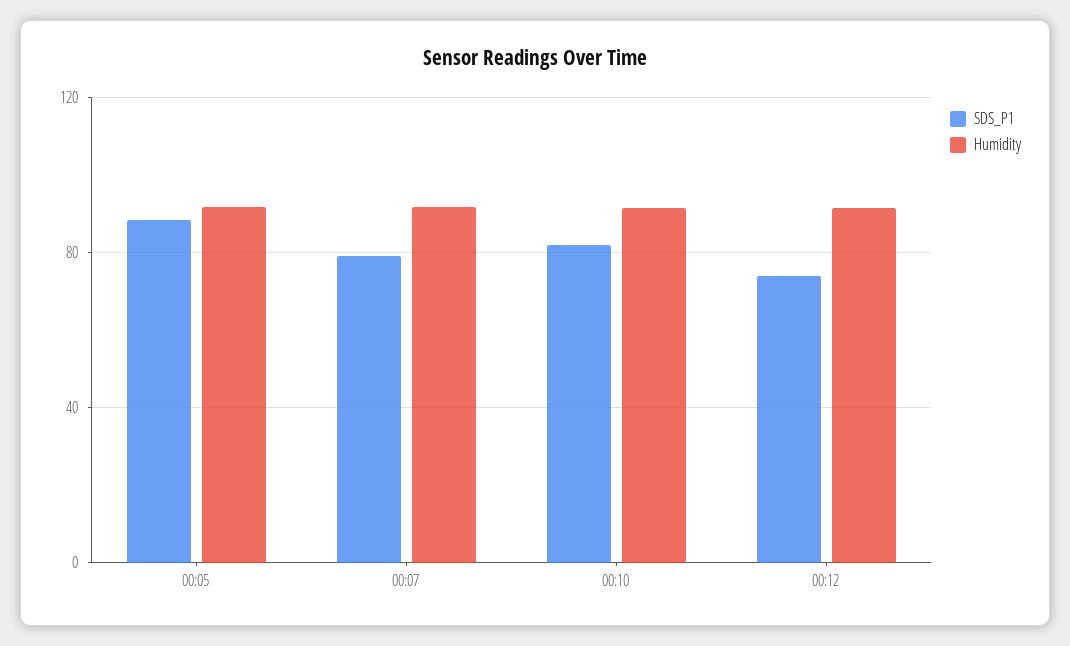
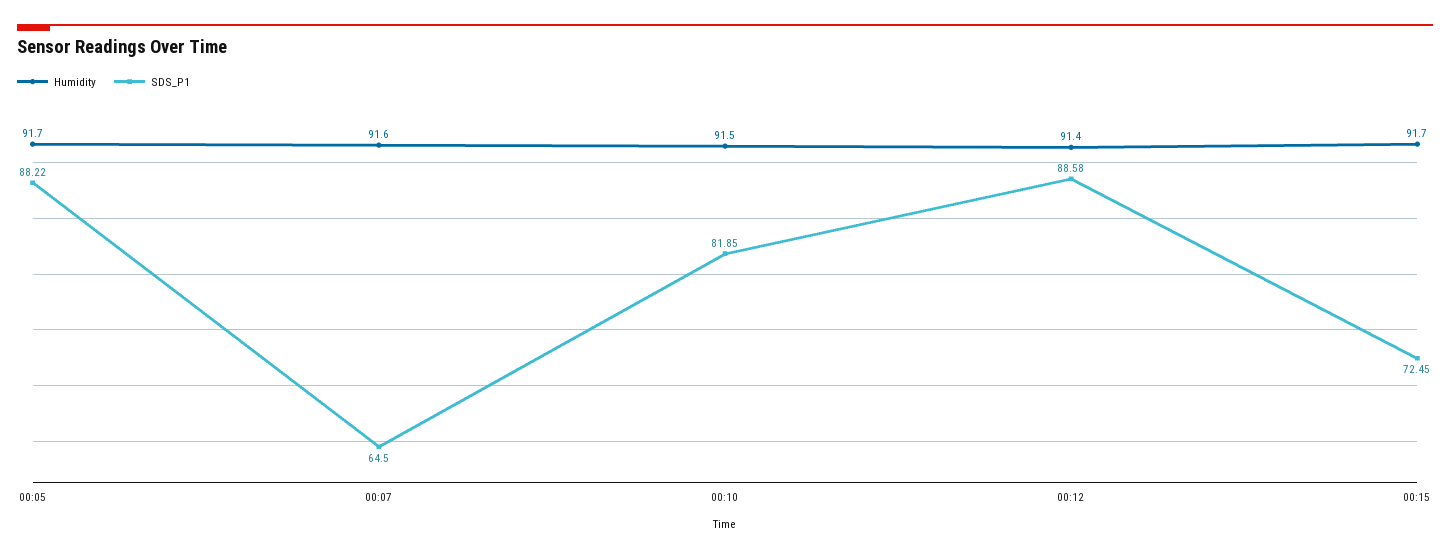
SDS_P1, 00:07: 80 -> 64.5
SDS_P1, 00:12: 75 -> 88.58
Humidity, 00:15: none -> 91.7
SDS_P1, 00:15: none -> 72.45

